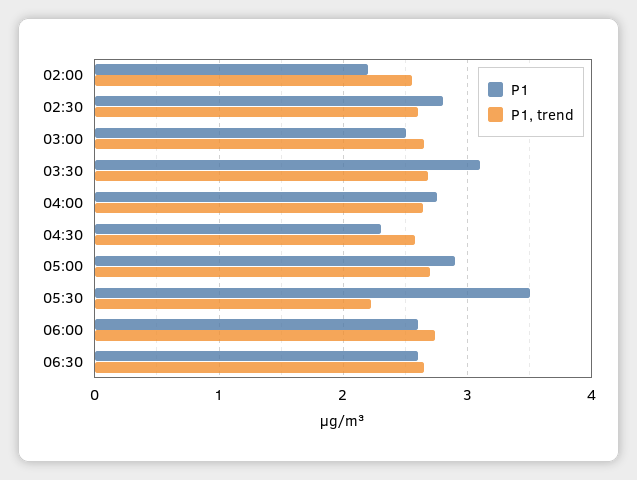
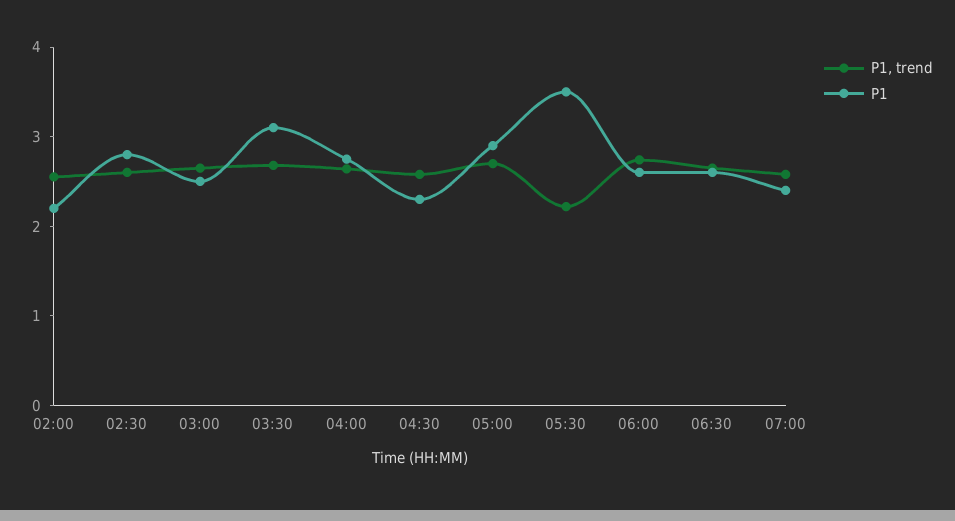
P1, trend, 07:00: none -> 2.6
P1, 07:00: none -> 2.4

